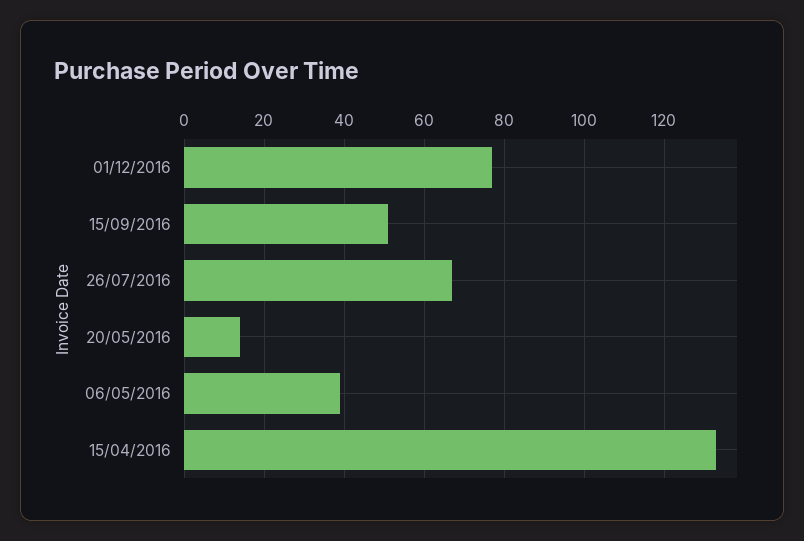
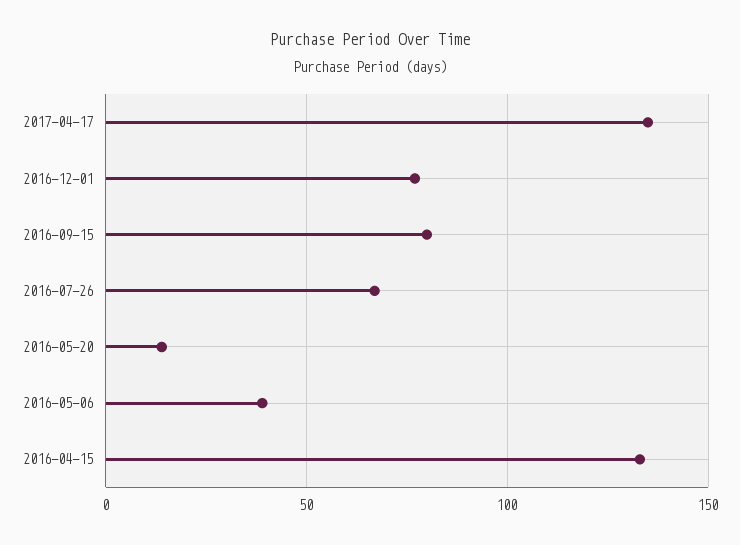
15/09/2016: 50 -> 80
2017-04-17: none -> 135

